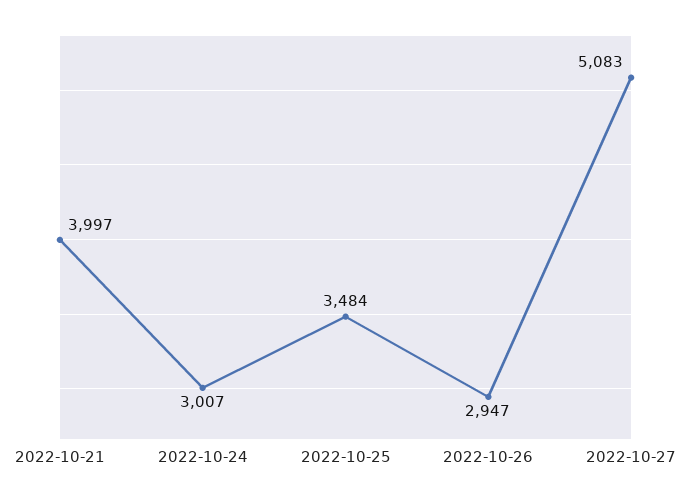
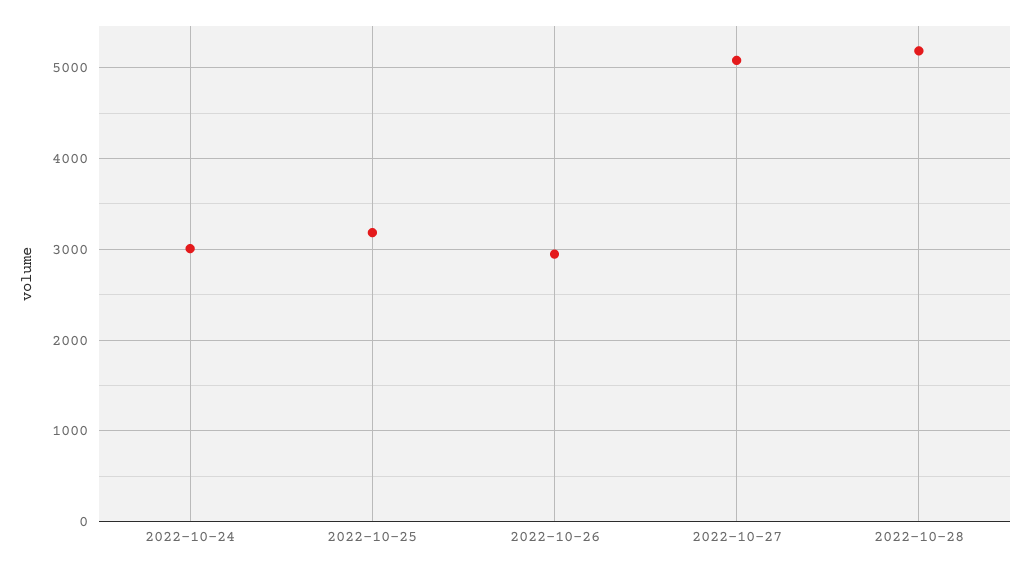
2022-10-21: 3997 -> none
2022-10-25: 3484 -> 3200
2022-10-28: none -> 5200

